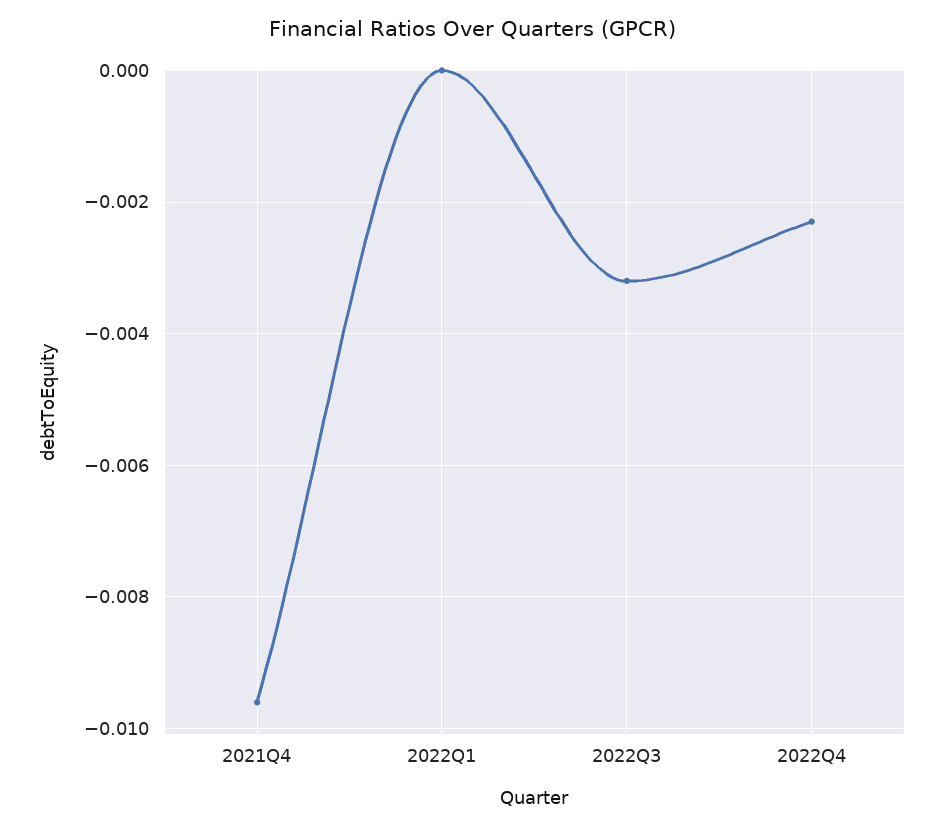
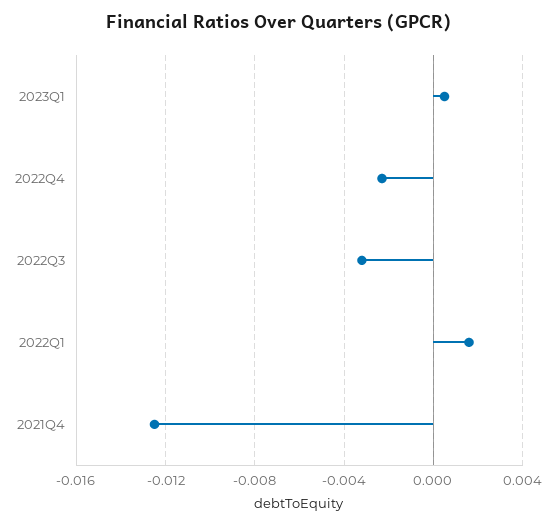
2021Q4: -0.0095 -> -0.0125
2022Q1: 0 -> 0.0015
2023Q1: none -> 0.0005

